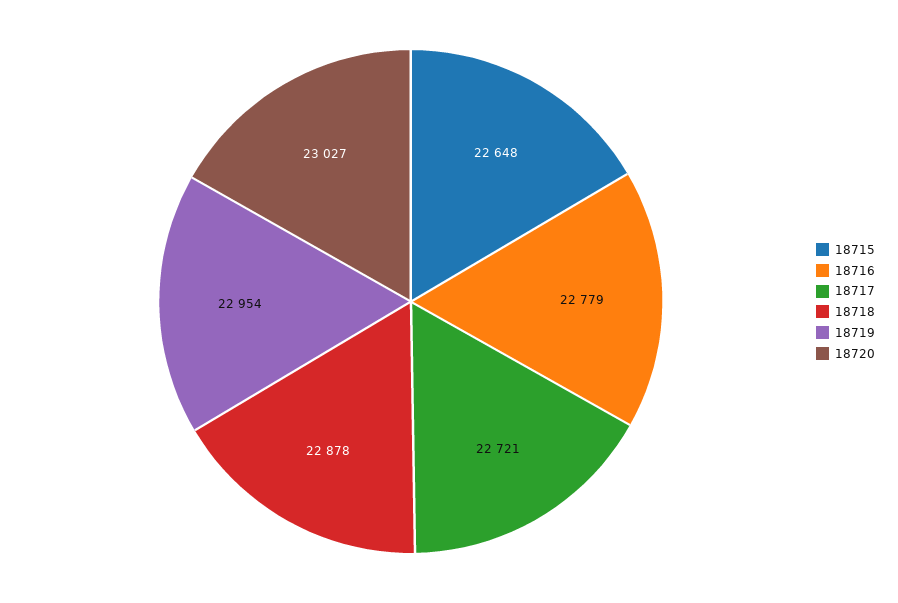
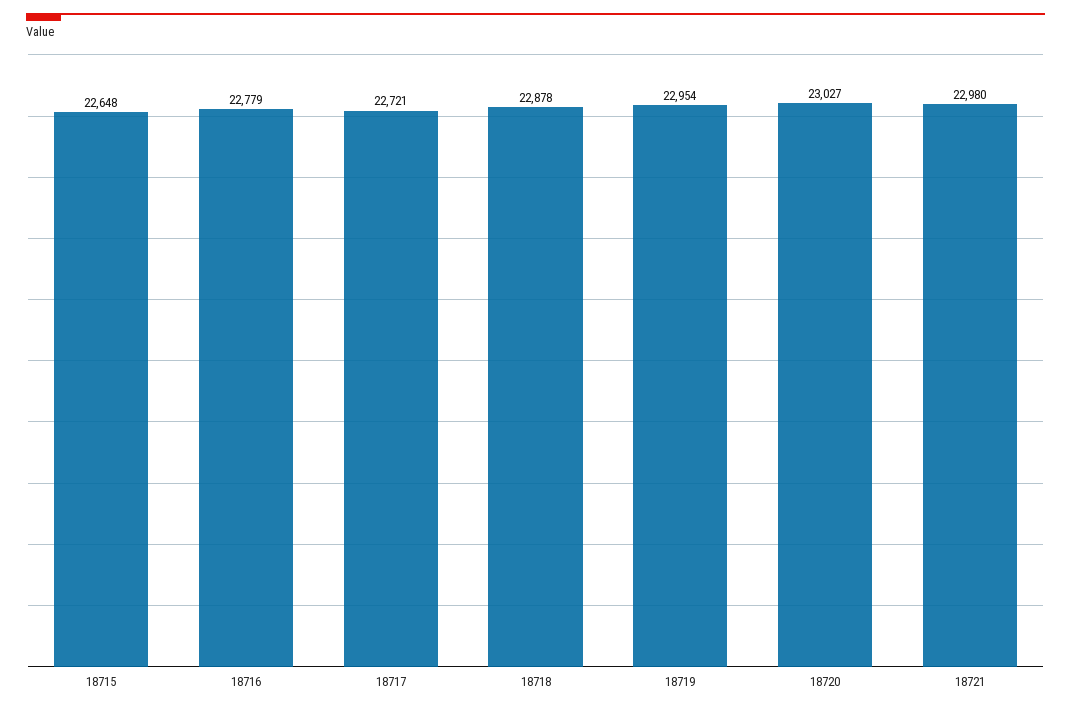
18721: none -> 22980

